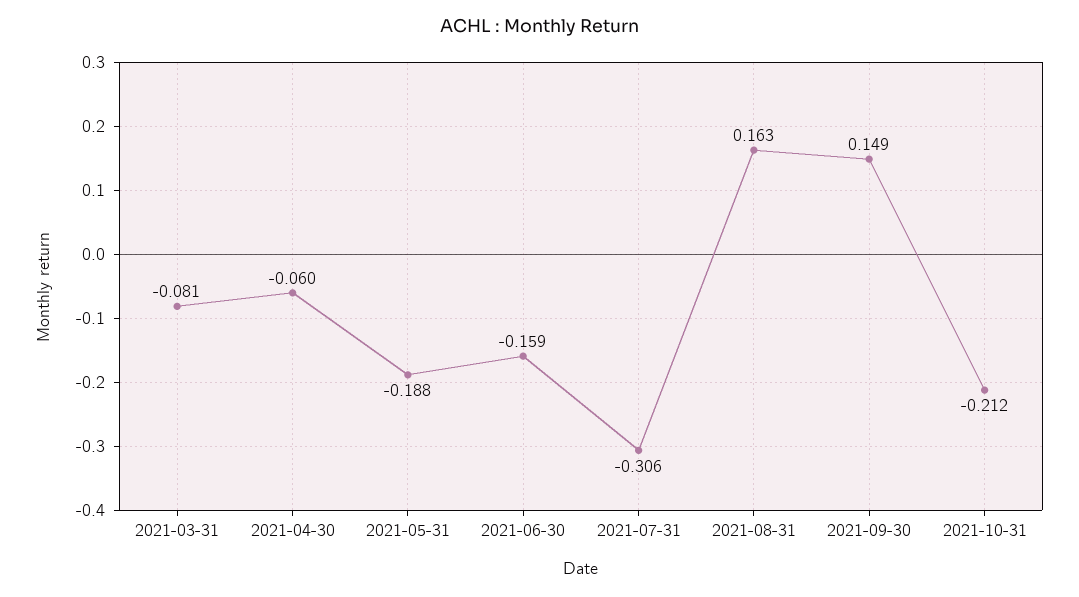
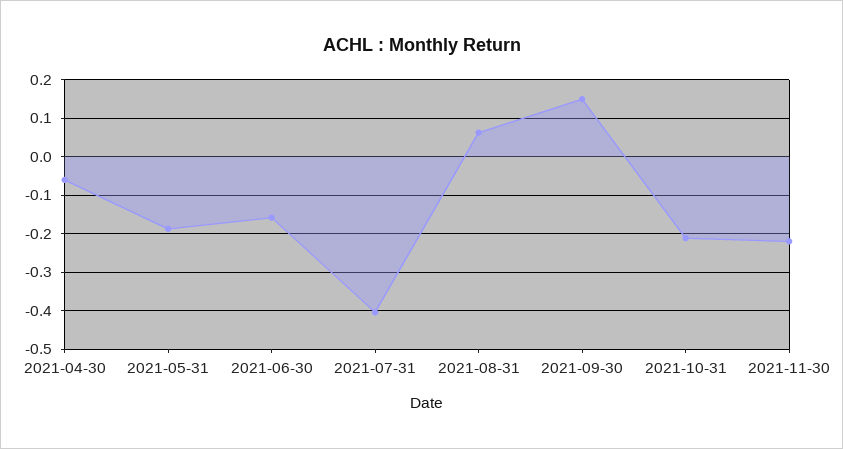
2021-03-31: -0.081 -> none
2021-07-31: -0.306 -> -0.4
2021-08-31: 0.163 -> 0.06
2021-11-30: none -> -0.22

